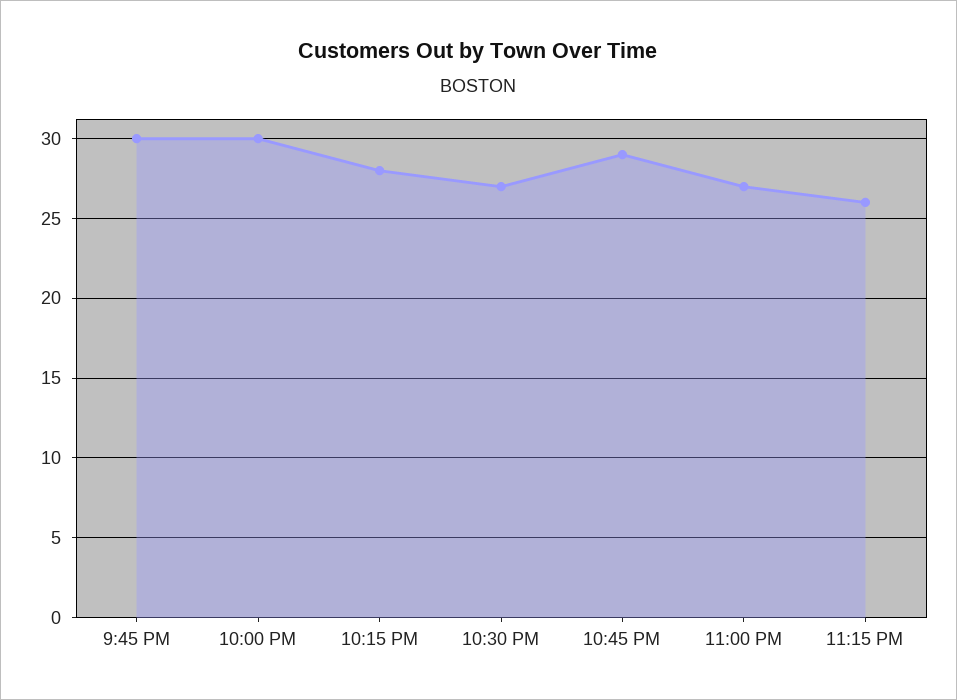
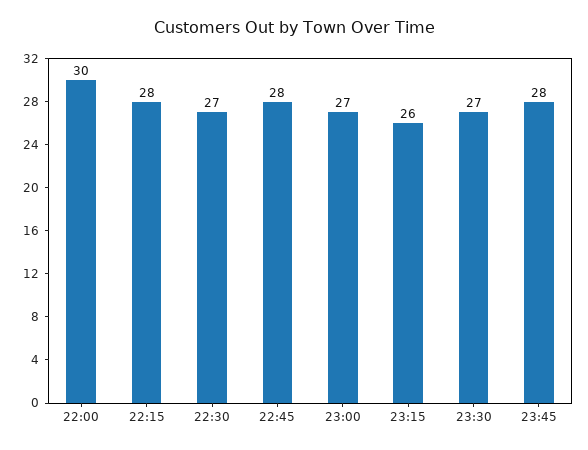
9:45 PM: 30 -> none
10:45 PM: 29 -> 28
23:30: none -> 27
23:45: none -> 28

